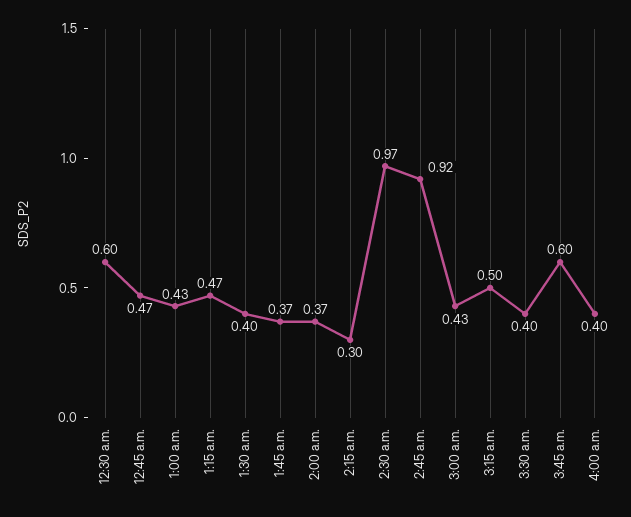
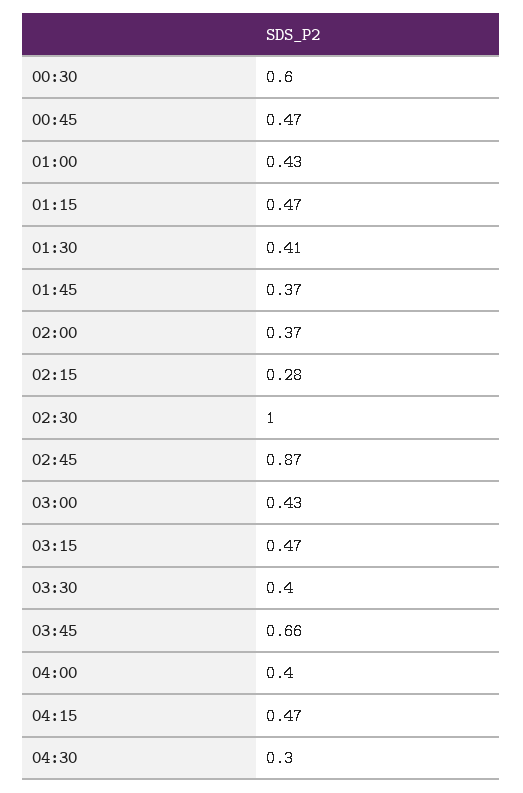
1:30 a.m.: 0.4 -> 0.41
2:15 a.m.: 0.3 -> 0.28
2:30 a.m.: 0.97 -> 1
2:45 a.m.: 0.92 -> 0.87
3:15 a.m.: 0.5 -> 0.47
3:45 a.m.: 0.6 -> 0.66
04:15: none -> 0.47
04:30: none -> 0.3

